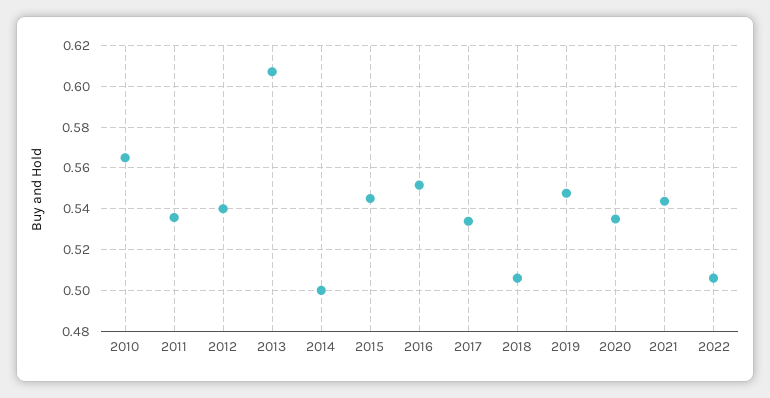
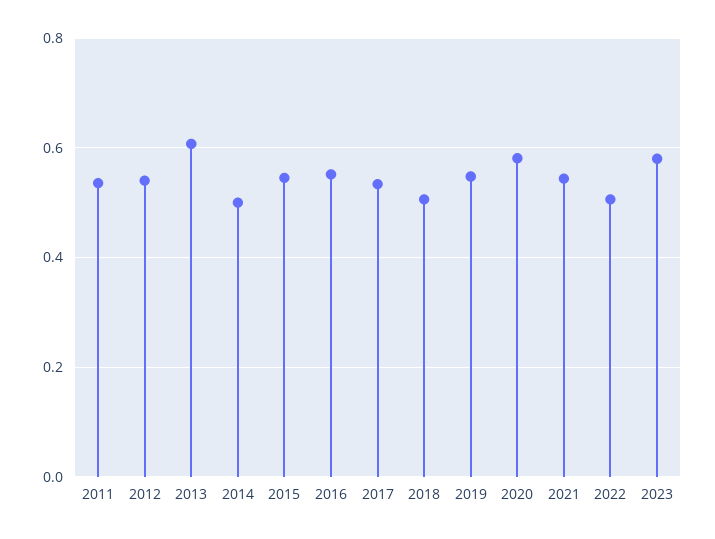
2010: 0.565 -> none
2020: 0.535 -> 0.58
2023: none -> 0.58

